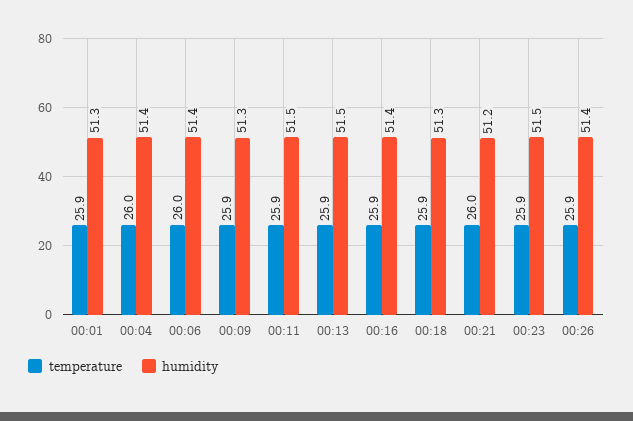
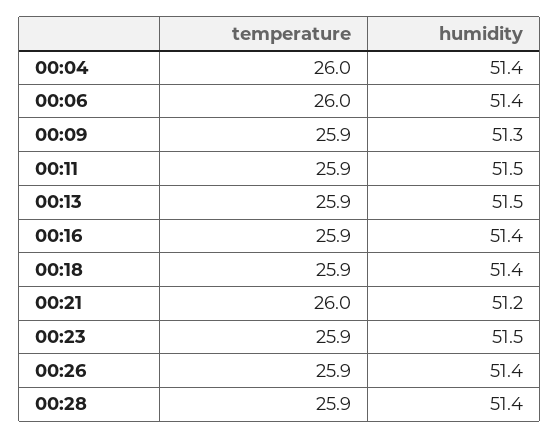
temperature, 00:01: 25.9 -> none
humidity, 00:01: 51.3 -> none
humidity, 00:18: 51.3 -> 51.4
temperature, 00:28: none -> 25.9
humidity, 00:28: none -> 51.4

